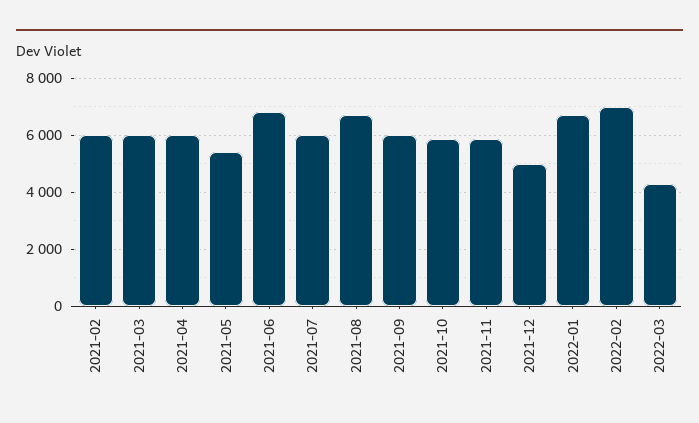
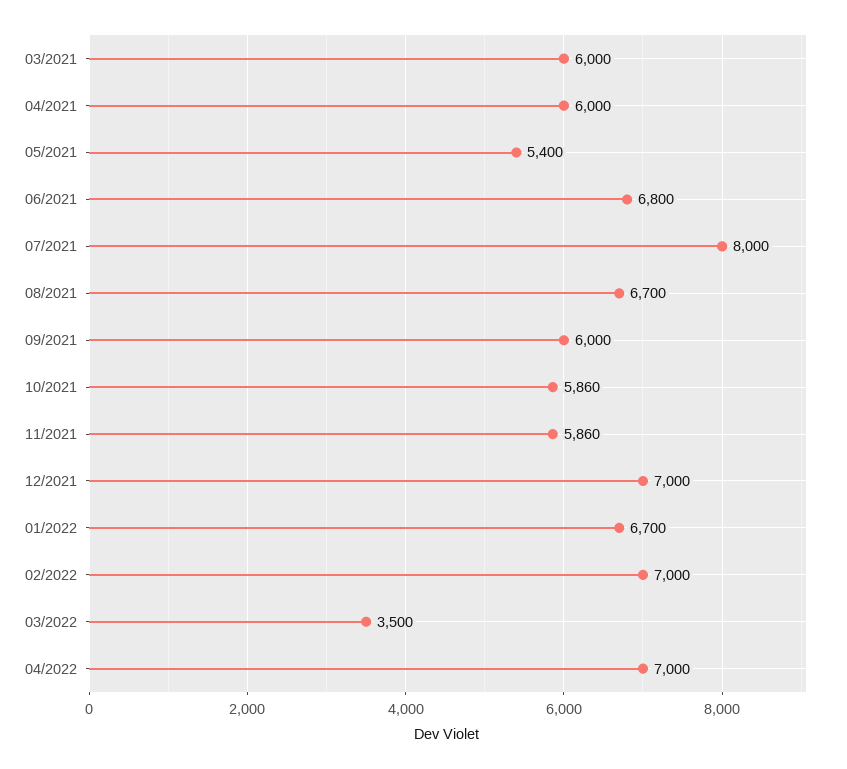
2021-02: 6000 -> none
2021-07: 6000 -> 8000
2021-12: 5000 -> 7000
2022-03: 4250 -> 3500
04/2022: none -> 7000

